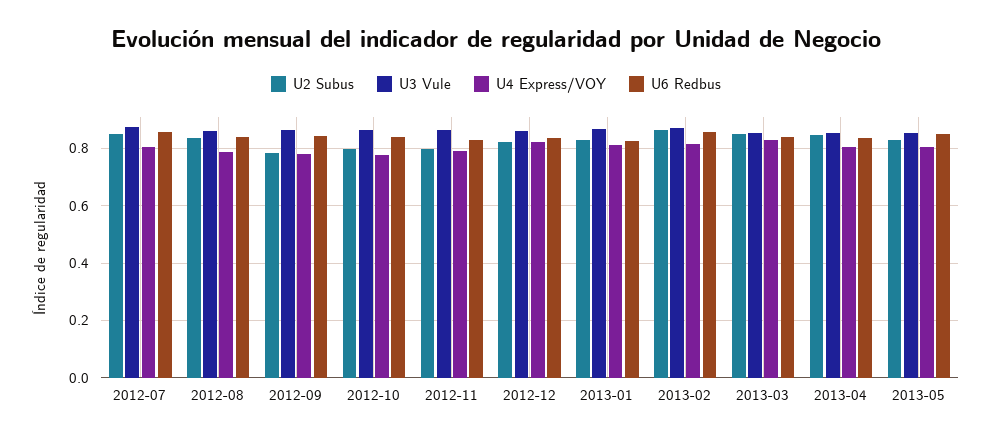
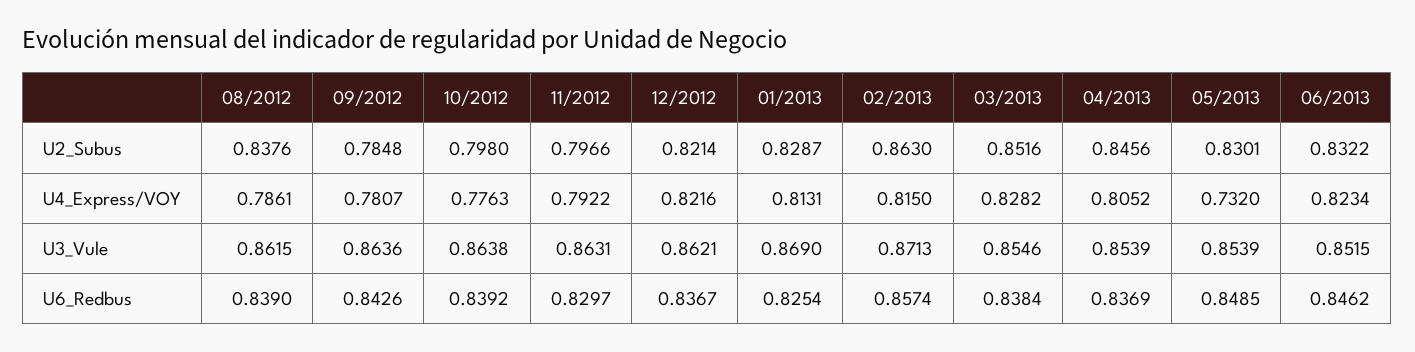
U2 Subus, 2012-07: 0.85 -> none
U3 Vule, 2012-07: 0.875 -> none
U4 Express/VOY, 2012-07: 0.8 -> none
U6 Redbus, 2012-07: 0.85 -> none
U4 Express/VOY, 2013-05: 0.8 -> 0.732
U2 Subus, 06/2013: none -> 0.8322
U4 Express/VOY, 06/2013: none -> 0.8234
U3 Vule, 06/2013: none -> 0.8515
U6 Redbus, 06/2013: none -> 0.8462

